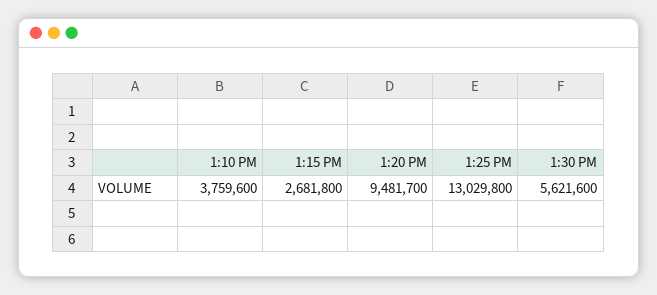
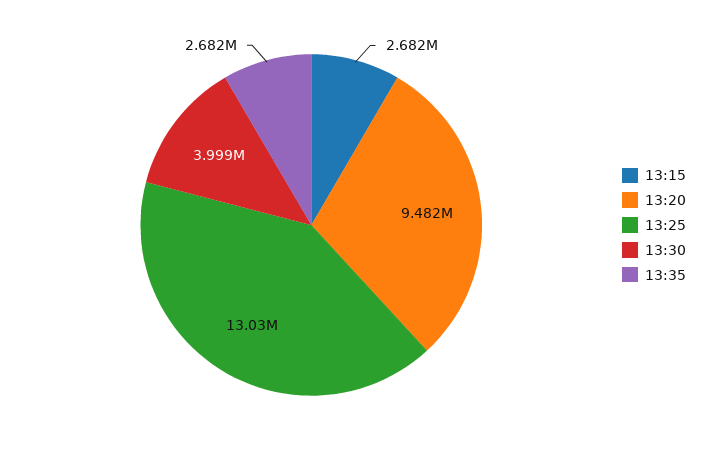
1:10 PM: 3759600 -> none
1:30 PM: 5621600 -> 3999000
13:35: none -> 2682000

